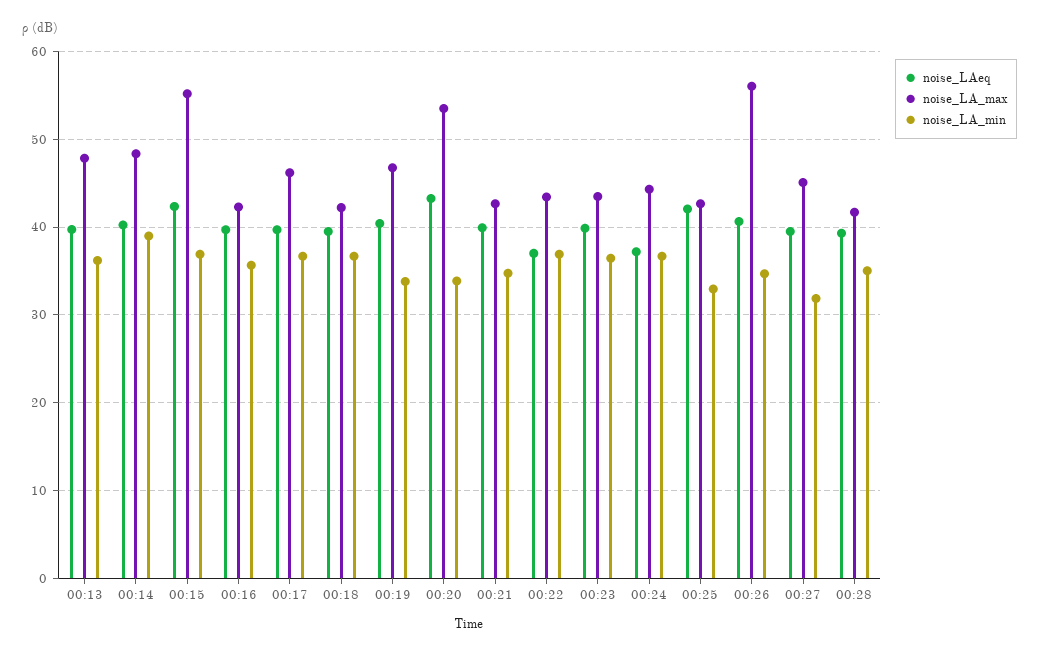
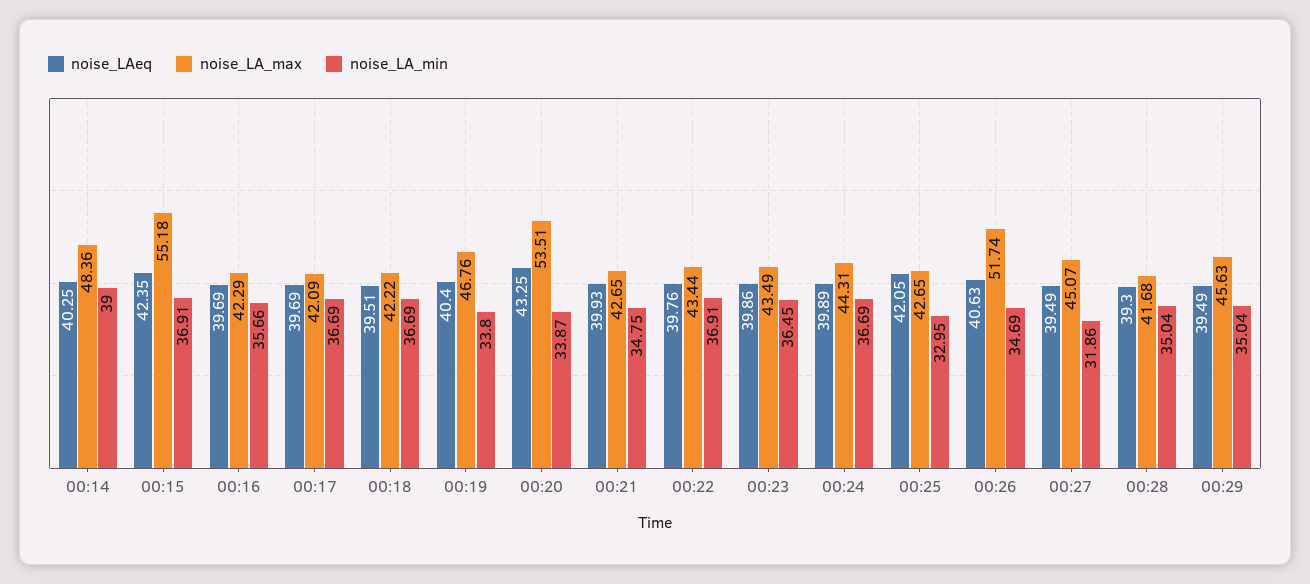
noise_LAeq, 00:13: 40 -> none
noise_LA_max, 00:13: 48 -> none
noise_LA_min, 00:13: 36 -> none
noise_LA_max, 00:17: 46 -> 42.09
noise_LAeq, 00:22: 37 -> 39.76
noise_LAeq, 00:24: 37 -> 39.89
noise_LA_max, 00:26: 56 -> 51.74
noise_LAeq, 00:29: none -> 39.49
noise_LA_max, 00:29: none -> 45.63
noise_LA_min, 00:29: none -> 35.04

